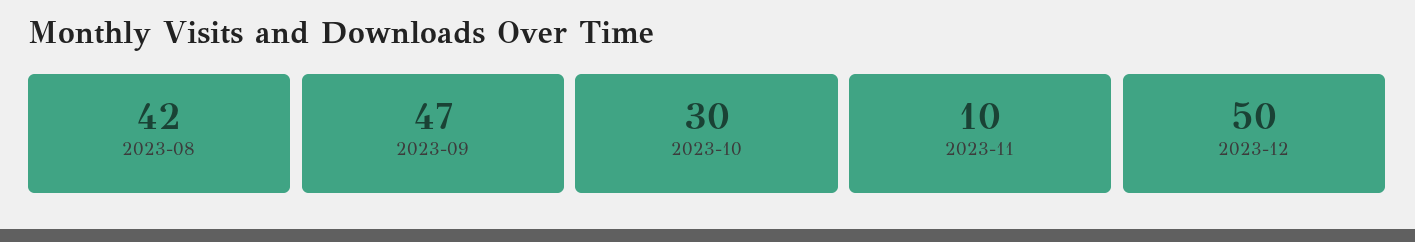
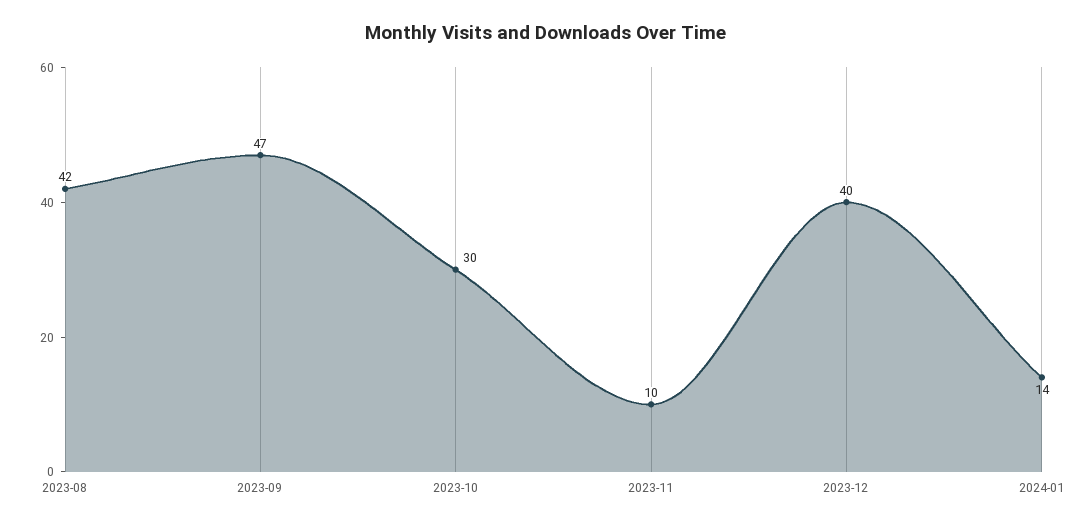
2023-12: 50 -> 40
2024-01: none -> 14

